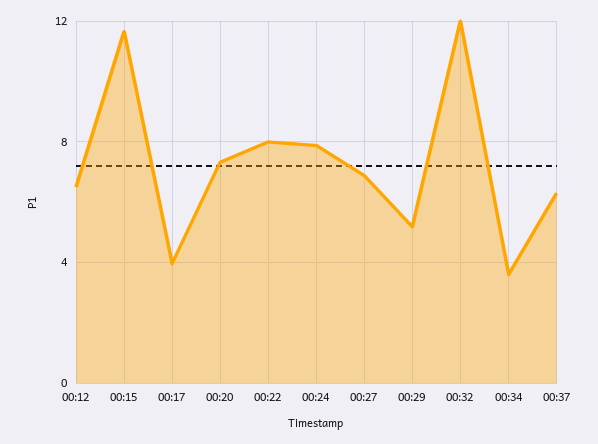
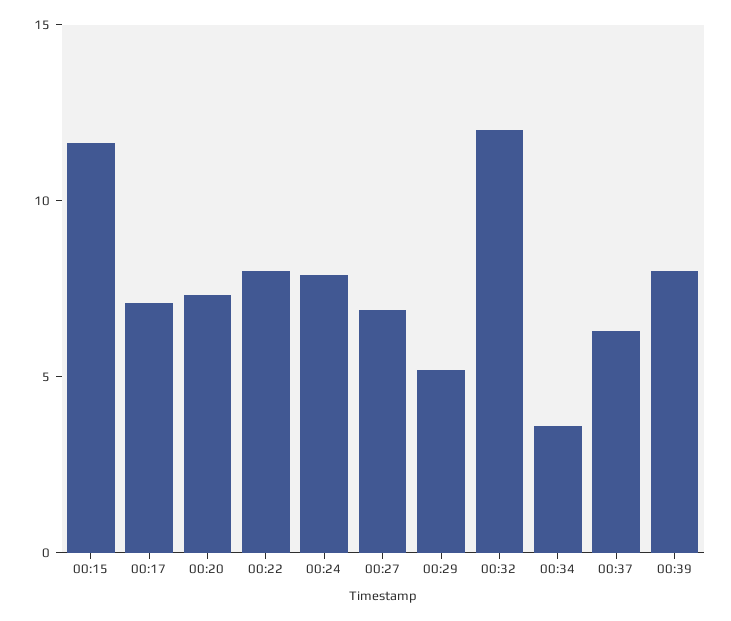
00:12: 6.5 -> none
00:17: 4 -> 7
00:39: none -> 8

